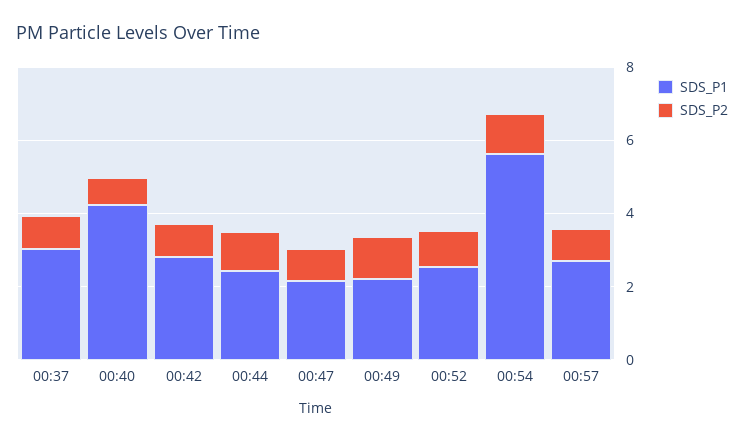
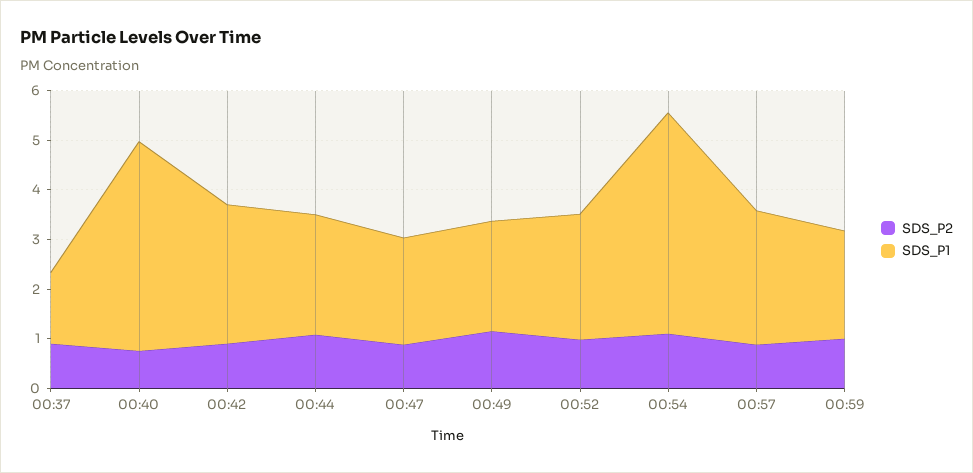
SDS_P1, 00:37: 3 -> 1.4
SDS_P1, 00:54: 5.5 -> 4.4
SDS_P2, 00:59: none -> 1
SDS_P1, 00:59: none -> 2.2

